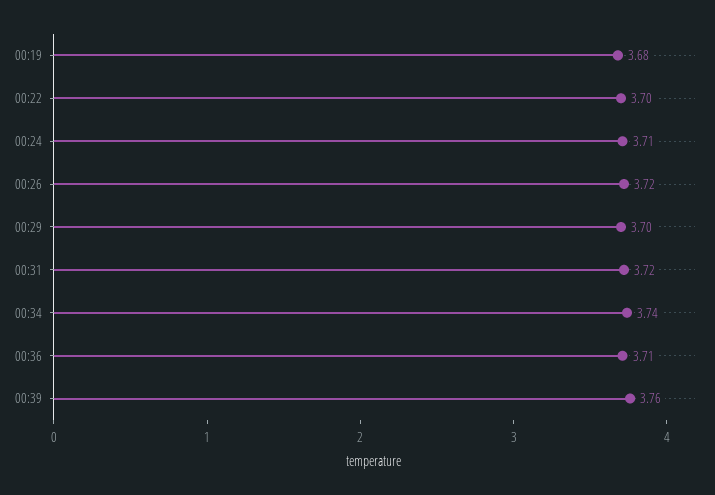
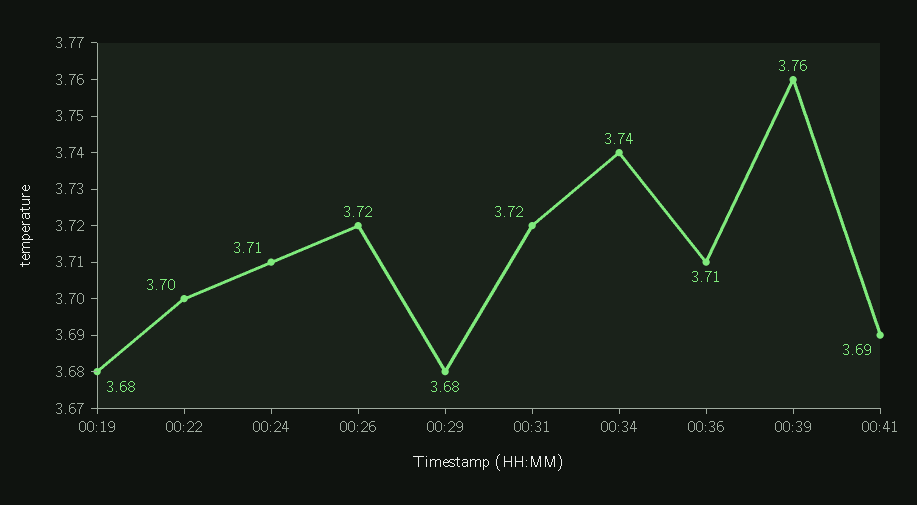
00:29: 3.7 -> 3.68
00:41: none -> 3.69

